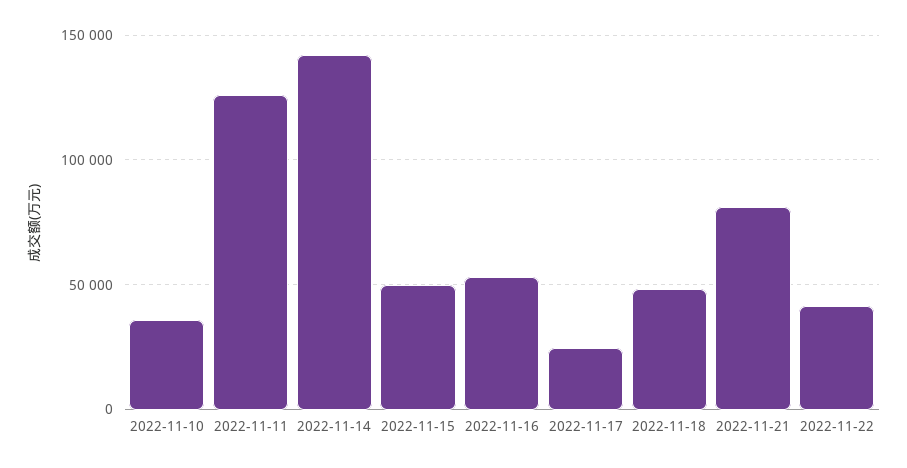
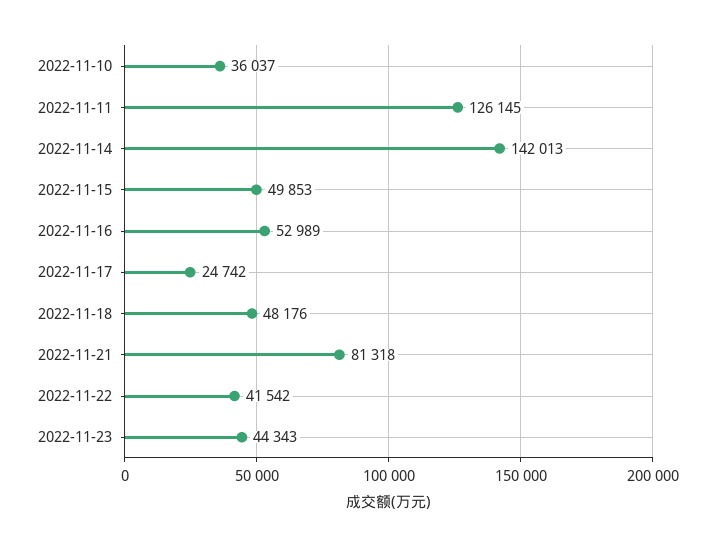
2022-11-23: none -> 44343

